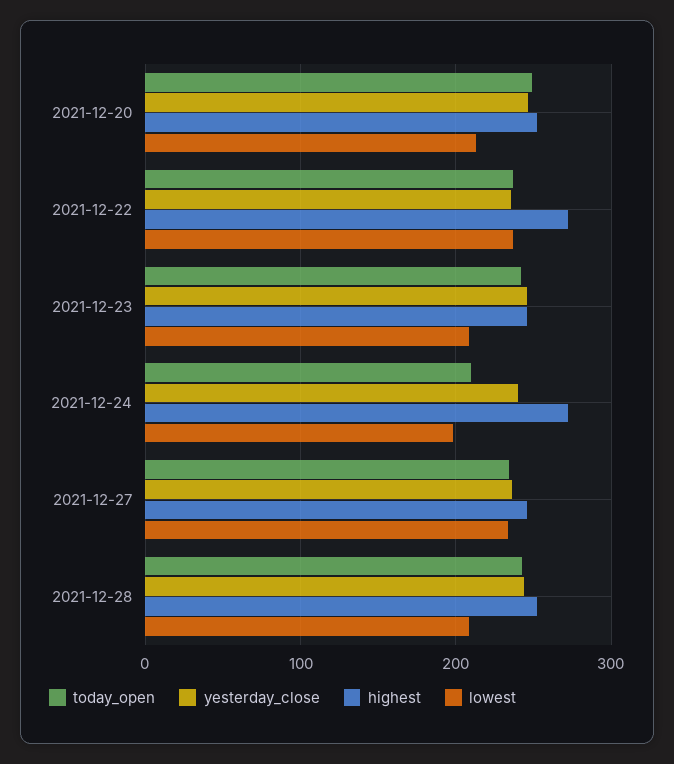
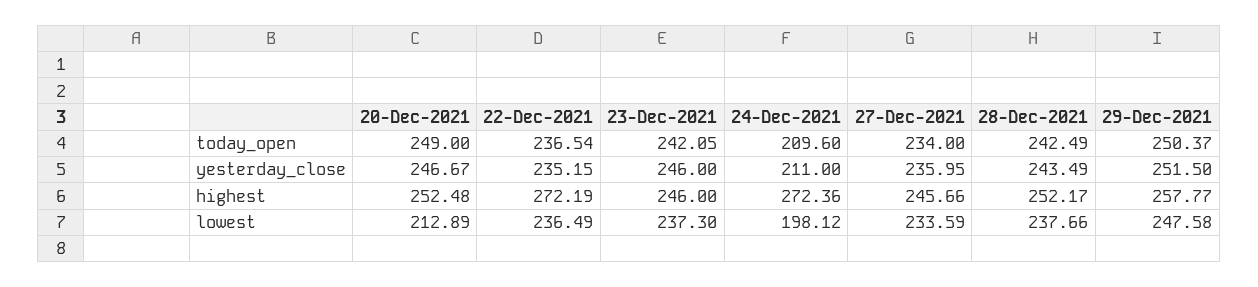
lowest, 2021-12-23: 210 -> 237.3
yesterday_close, 2021-12-24: 240 -> 211
lowest, 2021-12-28: 210 -> 237.66
today_open, 29-Dec-2021: none -> 250.37
yesterday_close, 29-Dec-2021: none -> 251.5
highest, 29-Dec-2021: none -> 257.77
lowest, 29-Dec-2021: none -> 247.58

